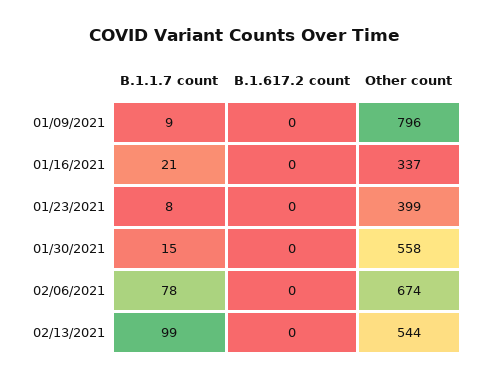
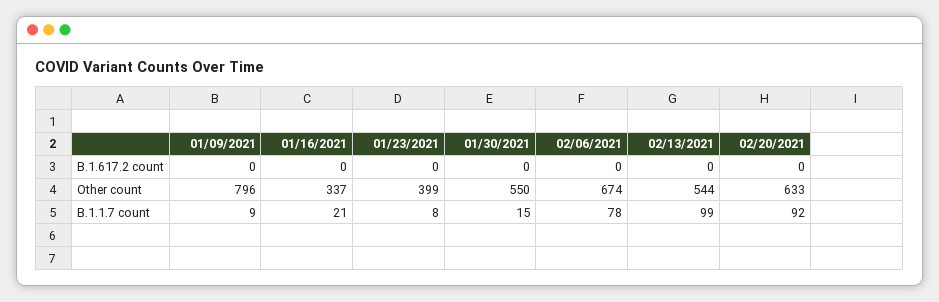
Other count, 01/30/2021: 558 -> 550
B.1.617.2 count, 02/20/2021: none -> 0
Other count, 02/20/2021: none -> 633
B.1.1.7 count, 02/20/2021: none -> 92

